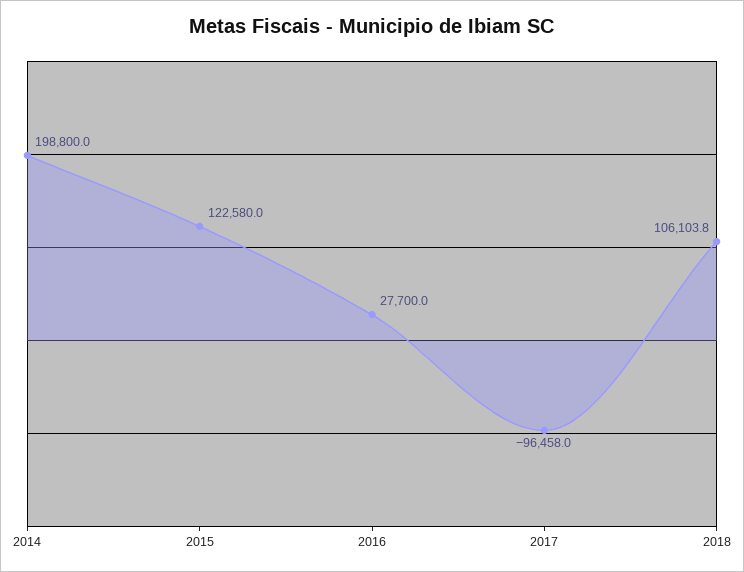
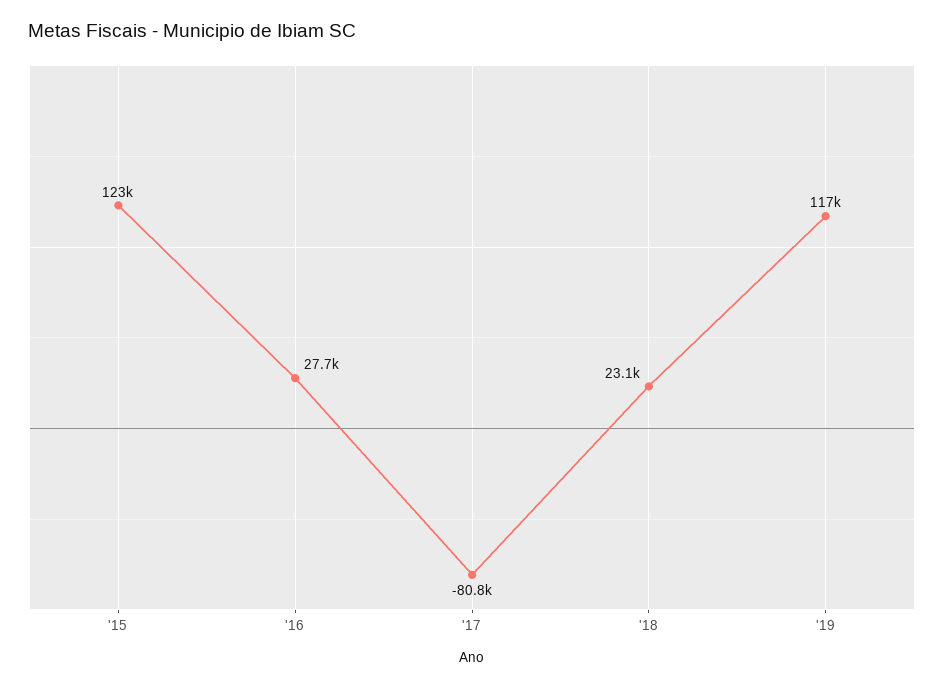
2014: 198800 -> none
2017: -96458 -> -80800
2018: 106103.8 -> 23100
'19: none -> 117000

